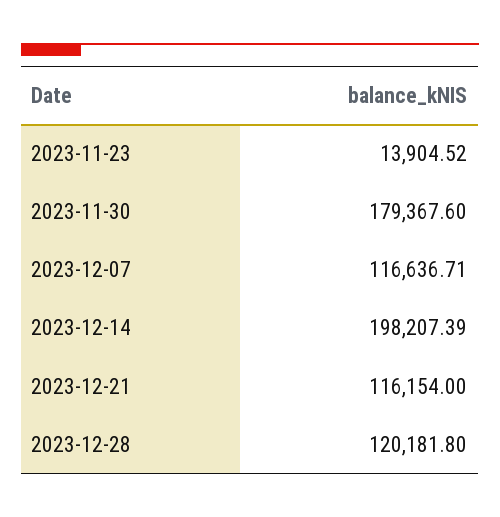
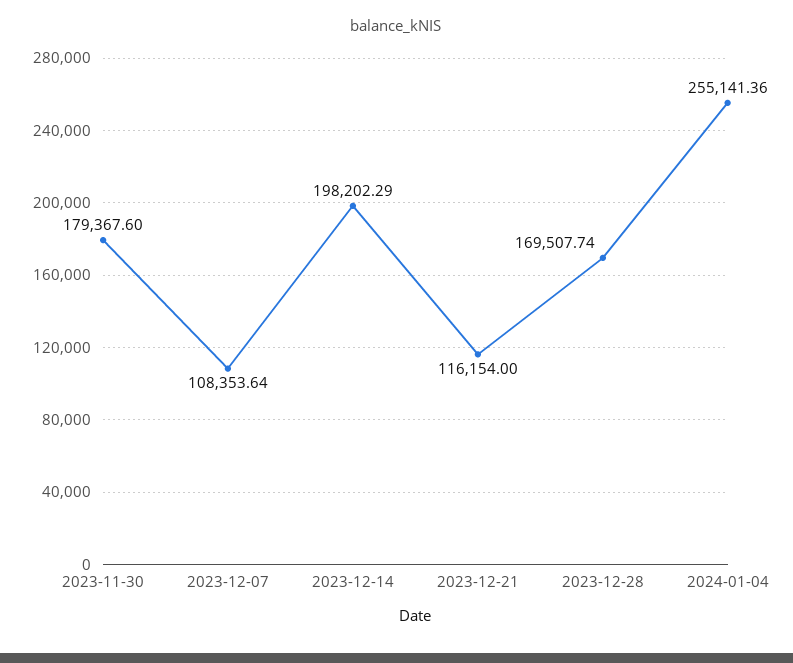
2023-11-23: 13904.52 -> none
2023-12-07: 116636.71 -> 108353.64
2023-12-14: 198207.39 -> 198202.29
2023-12-28: 120181.8 -> 169507.74
2024-01-04: none -> 255141.36

